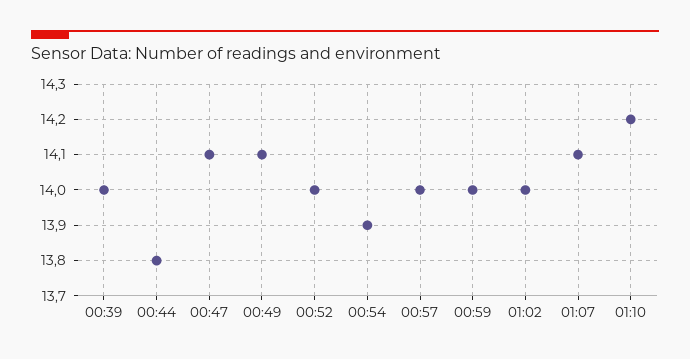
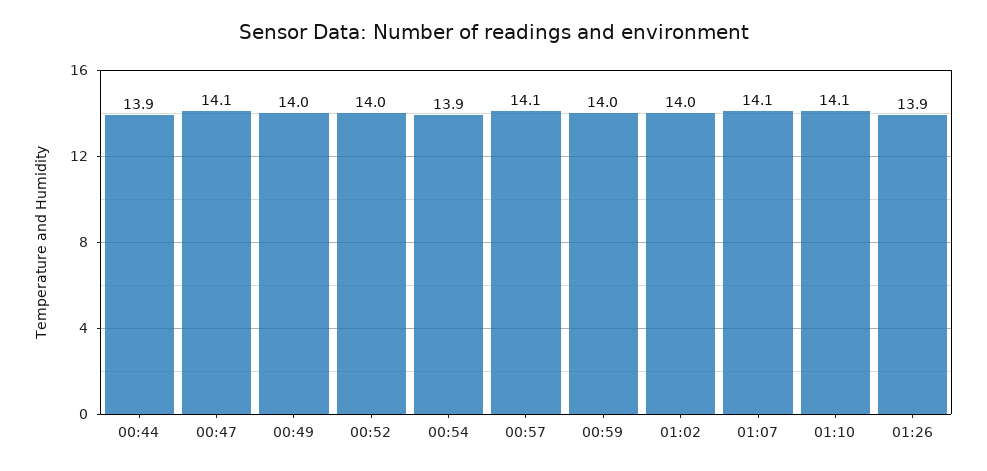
00:39: 14 -> none
00:44: 13.8 -> 13.9
00:49: 14.1 -> 14
00:57: 14 -> 14.1
01:10: 14.2 -> 14.1
01:26: none -> 13.9

